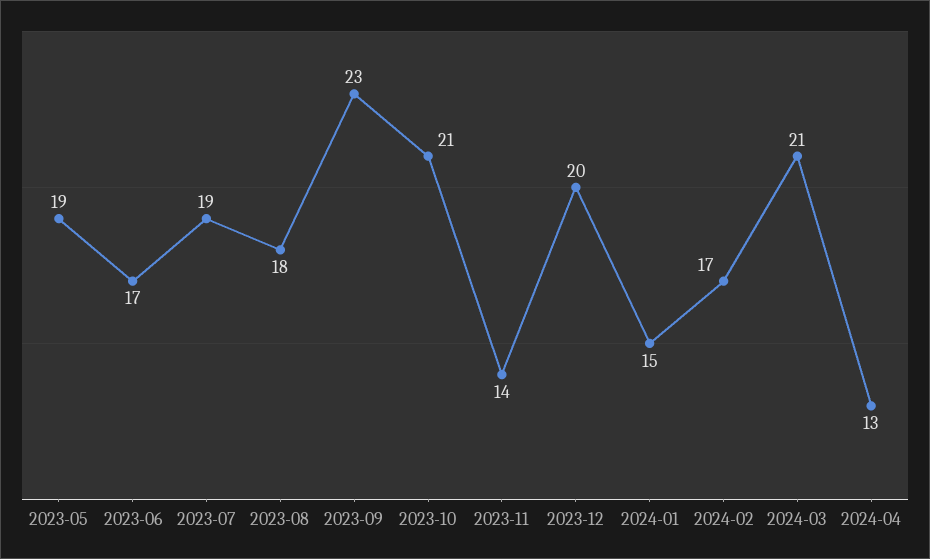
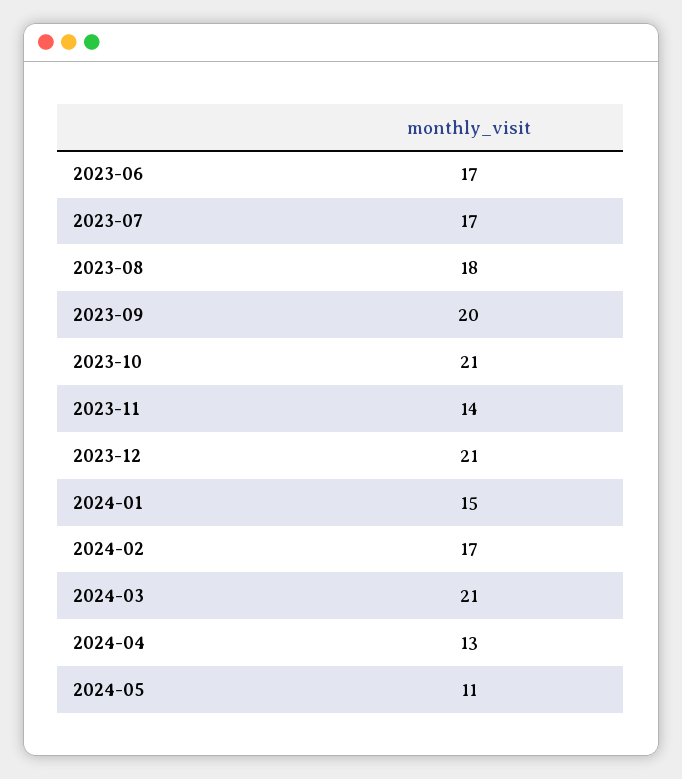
2023-05: 19 -> none
2023-07: 19 -> 17
2023-09: 23 -> 20
2023-12: 20 -> 21
2024-05: none -> 11

